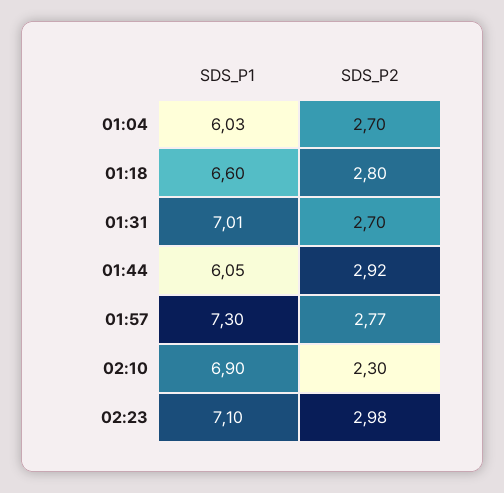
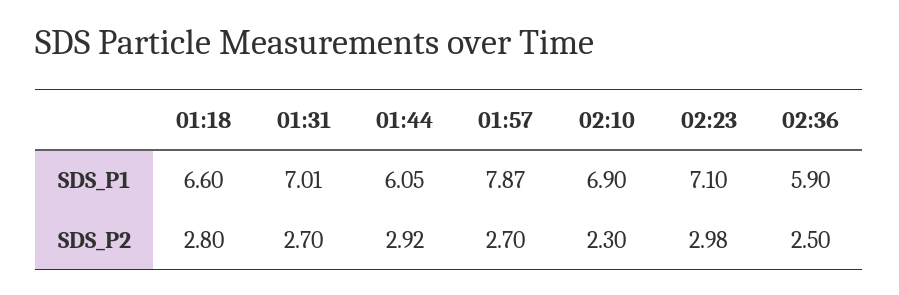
SDS_P1, 01:04: 6.03 -> none
SDS_P2, 01:04: 2.7 -> none
SDS_P1, 01:57: 7.3 -> 7.87
SDS_P2, 01:57: 2.77 -> 2.7
SDS_P1, 02:36: none -> 5.9
SDS_P2, 02:36: none -> 2.5

